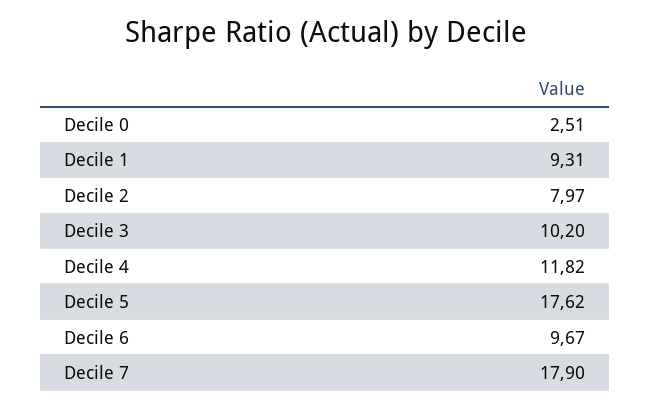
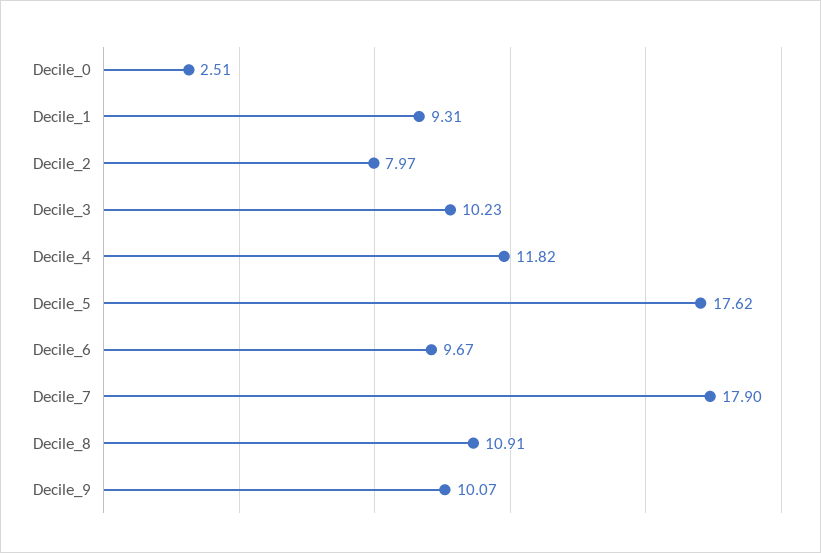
Decile 3: 10.2 -> 10.23
Decile_8: none -> 10.91
Decile_9: none -> 10.07

